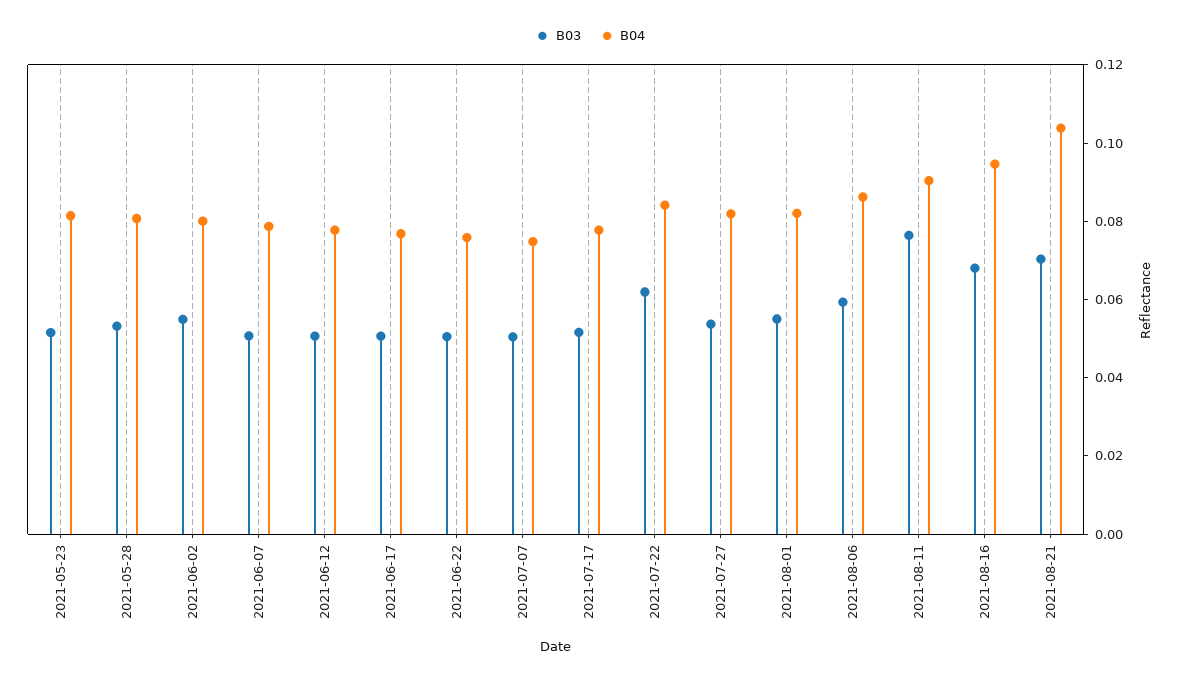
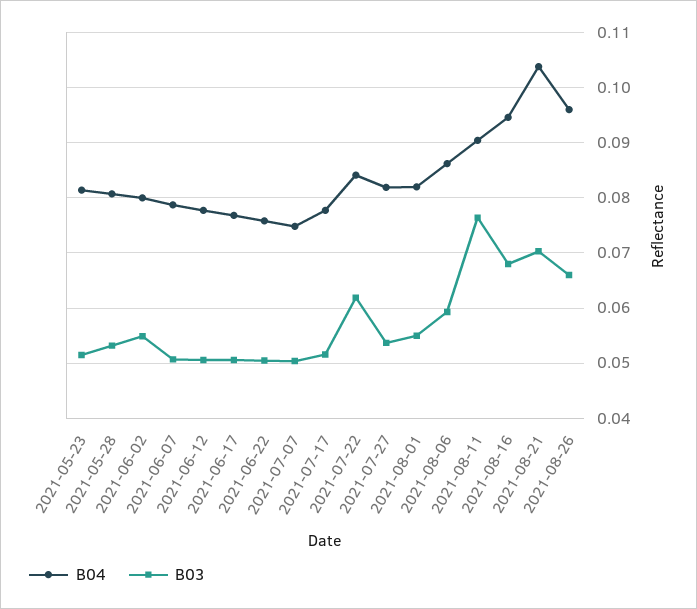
B04, 2021-08-26: none -> 0.096
B03, 2021-08-26: none -> 0.066

